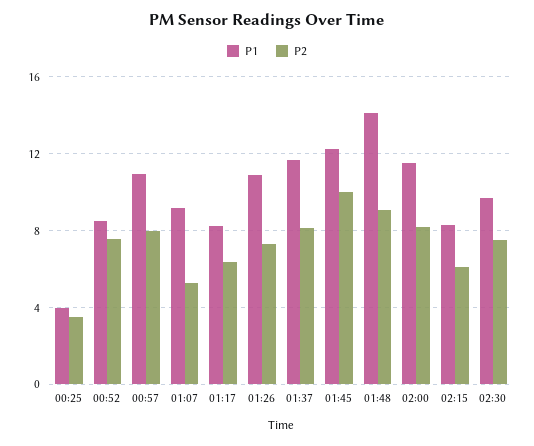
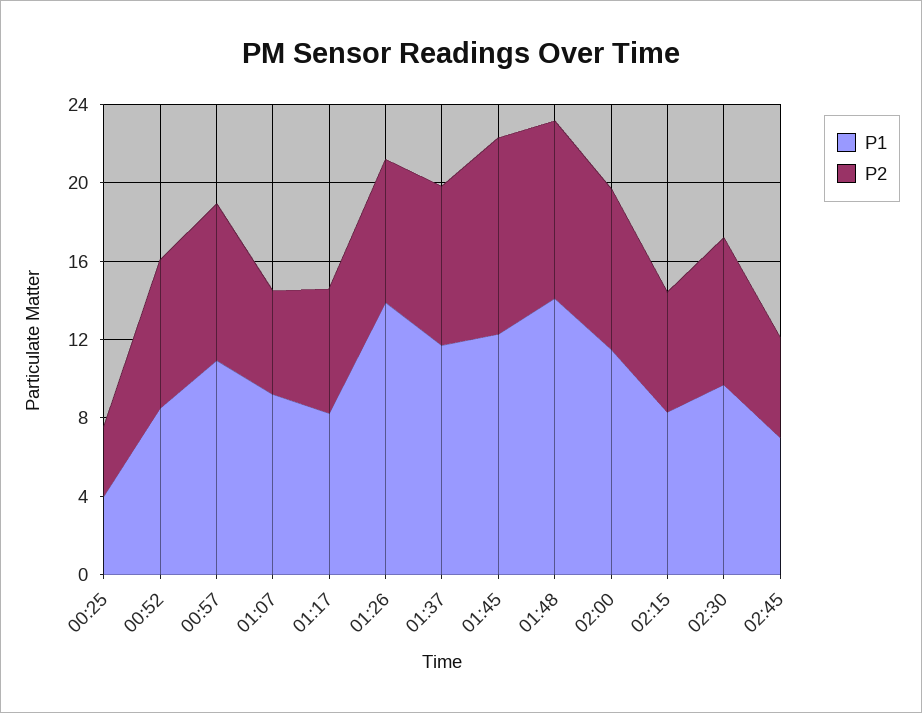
P1, 01:26: 11 -> 14
P1, 02:45: none -> 7
P2, 02:45: none -> 5

